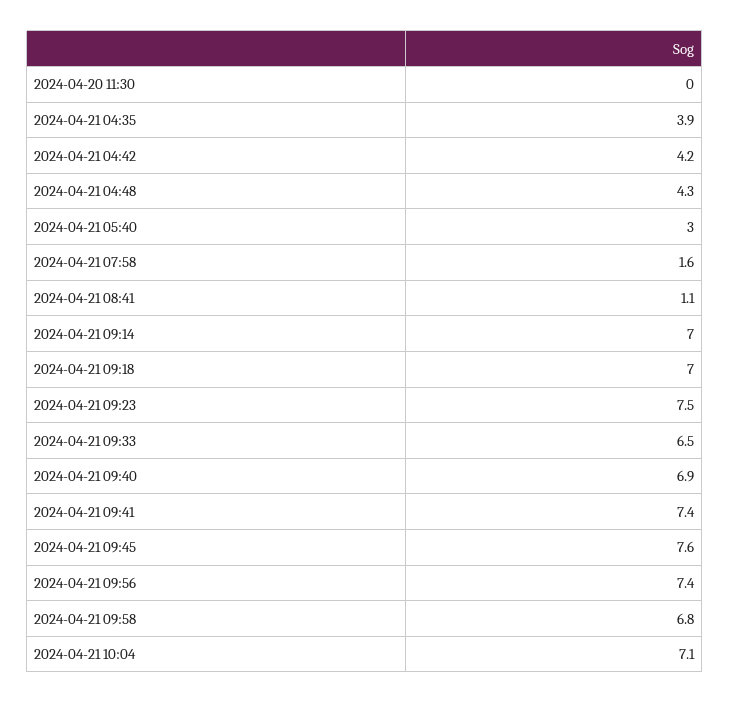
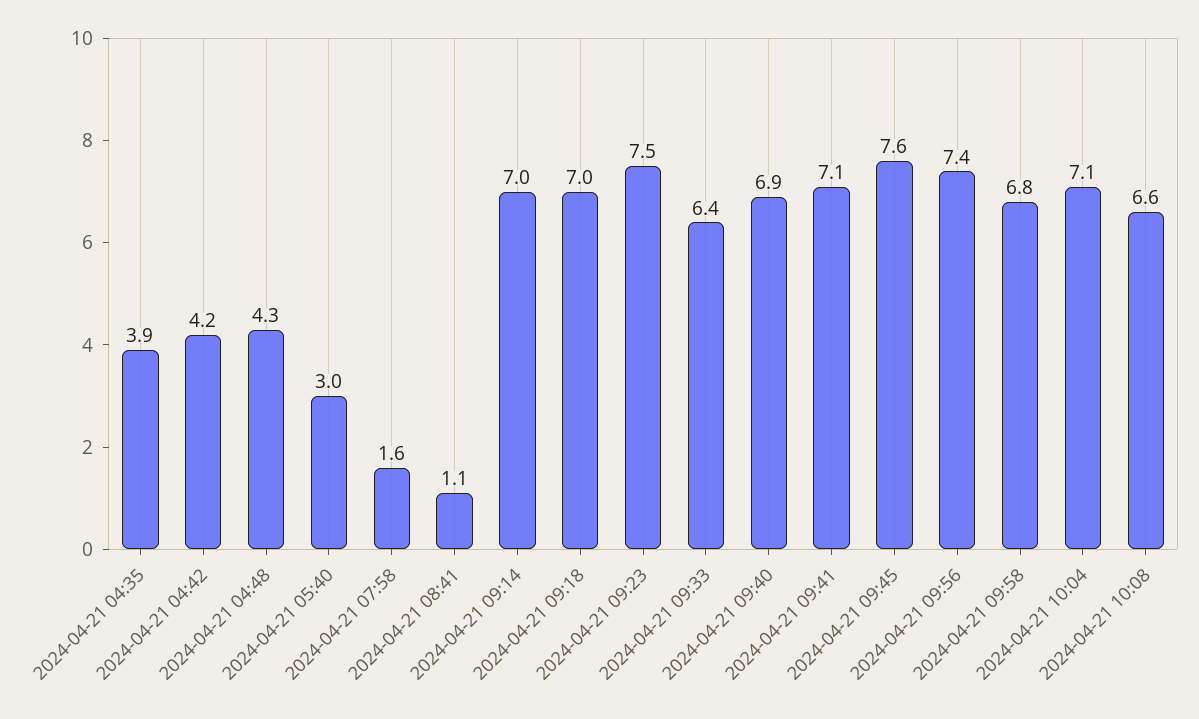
2024-04-20 11:30: 0 -> none
2024-04-21 09:33: 6.5 -> 6.4
2024-04-21 09:41: 7.4 -> 7.1
2024-04-21 10:08: none -> 6.6

